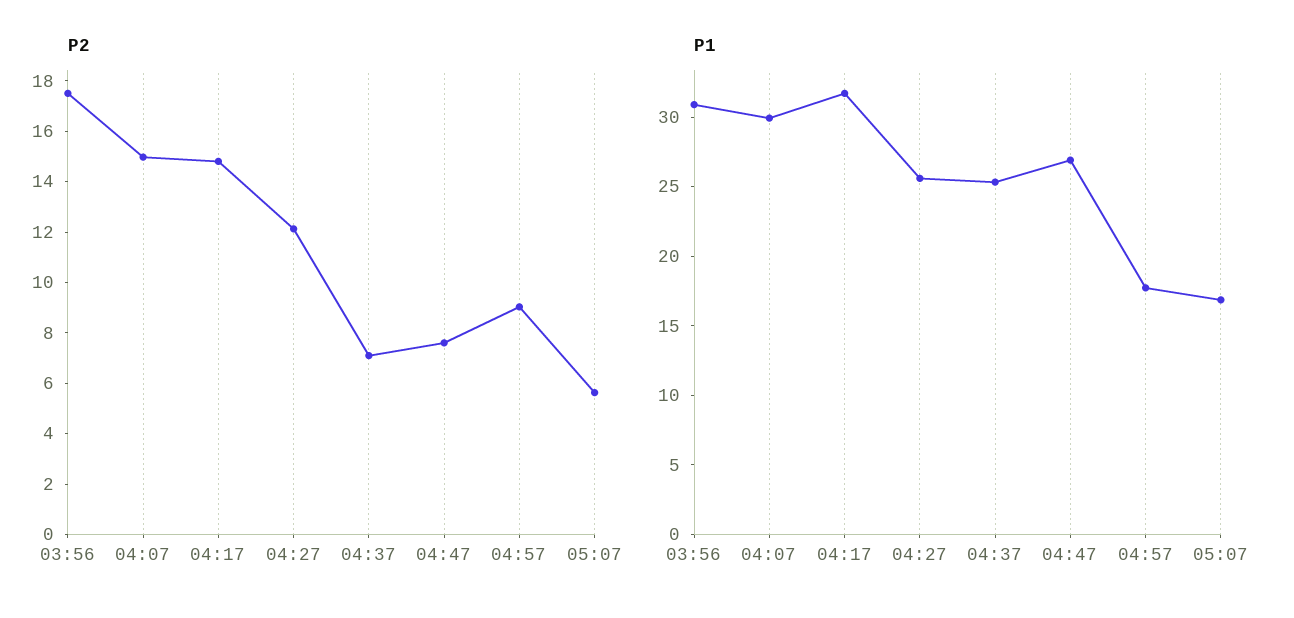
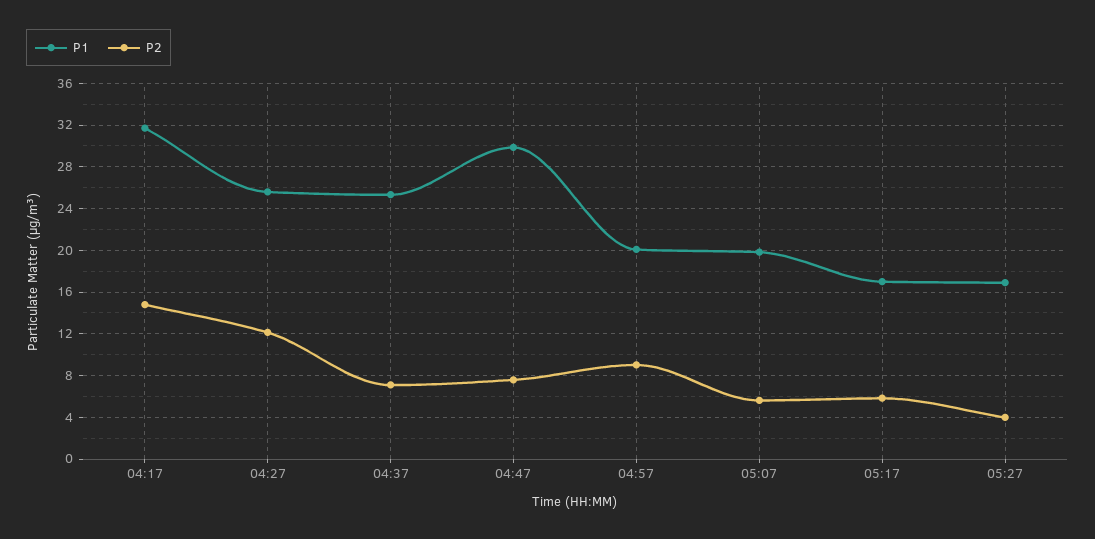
P2, 03:56: 17.5 -> none
P2, 04:07: 15 -> none
P1, 03:56: 31 -> none
P1, 04:07: 30 -> none
P1, 04:47: 27 -> 30
P1, 04:57: 18 -> 20
P1, 05:07: 17 -> 20
P1, 05:17: none -> 17
P2, 05:17: none -> 6
P1, 05:27: none -> 17
P2, 05:27: none -> 4

